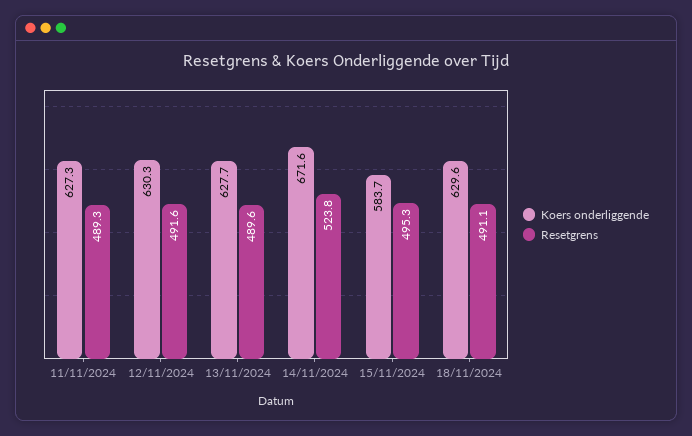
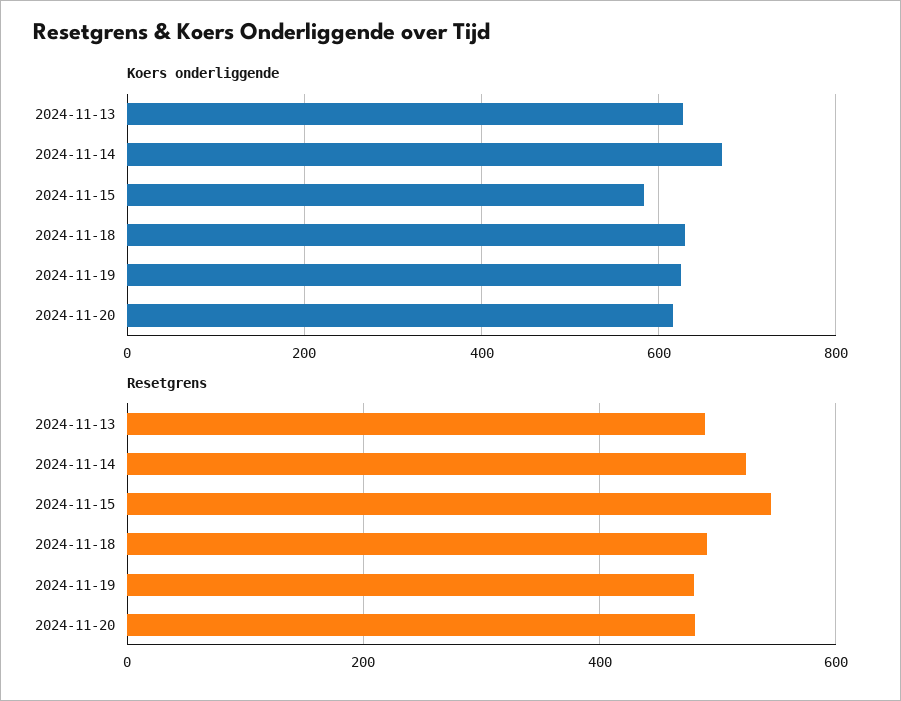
Koers onderliggende, 11/11/2024: 627.3 -> none
Resetgrens, 11/11/2024: 489.3 -> none
Koers onderliggende, 12/11/2024: 630.3 -> none
Resetgrens, 12/11/2024: 491.6 -> none
Resetgrens, 15/11/2024: 495.3 -> 540
Koers onderliggende, 2024-11-19: none -> 620
Koers onderliggende, 2024-11-20: none -> 620
Resetgrens, 2024-11-19: none -> 480
Resetgrens, 2024-11-20: none -> 480

